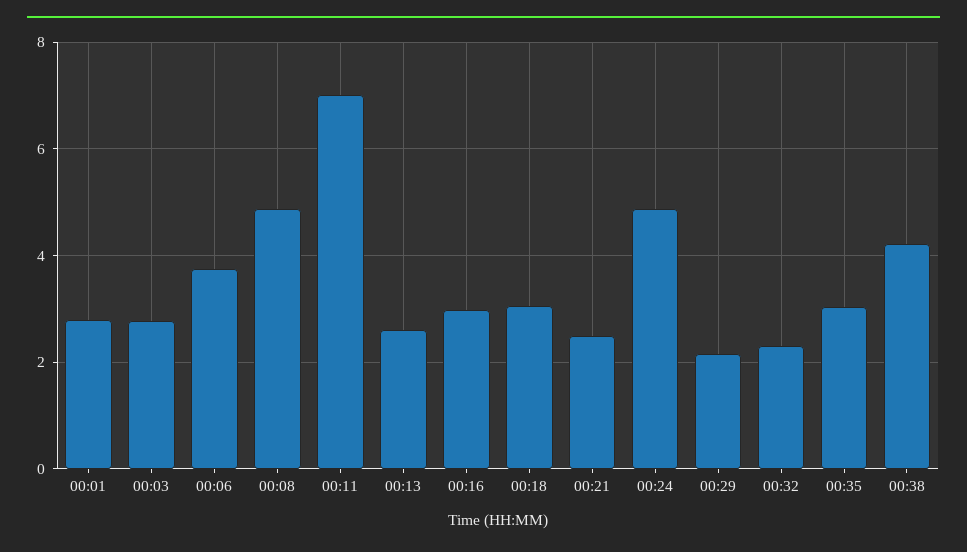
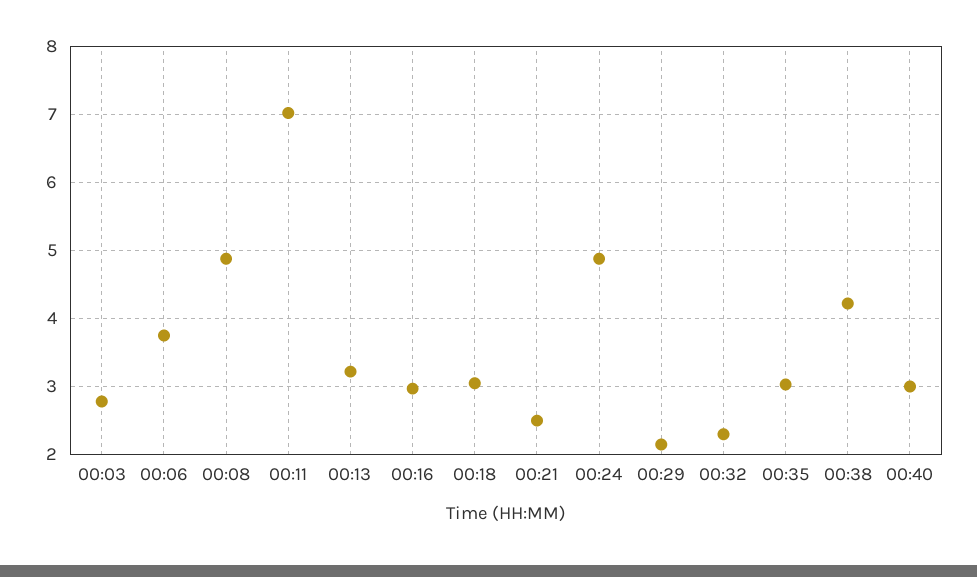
00:01: 2.8 -> none
00:13: 2.6 -> 3.2
00:40: none -> 3

